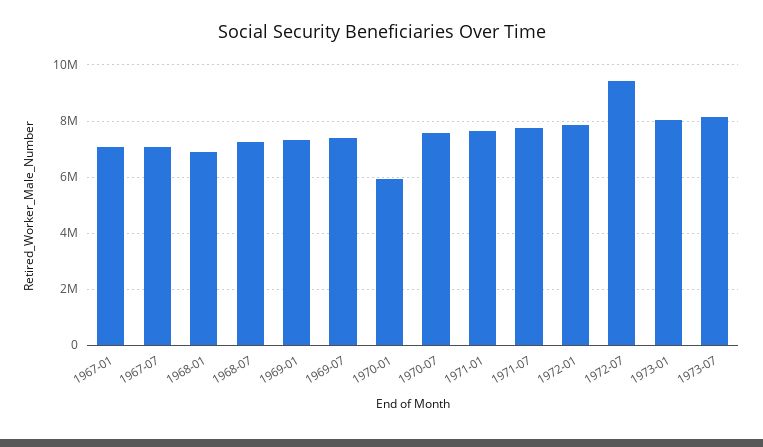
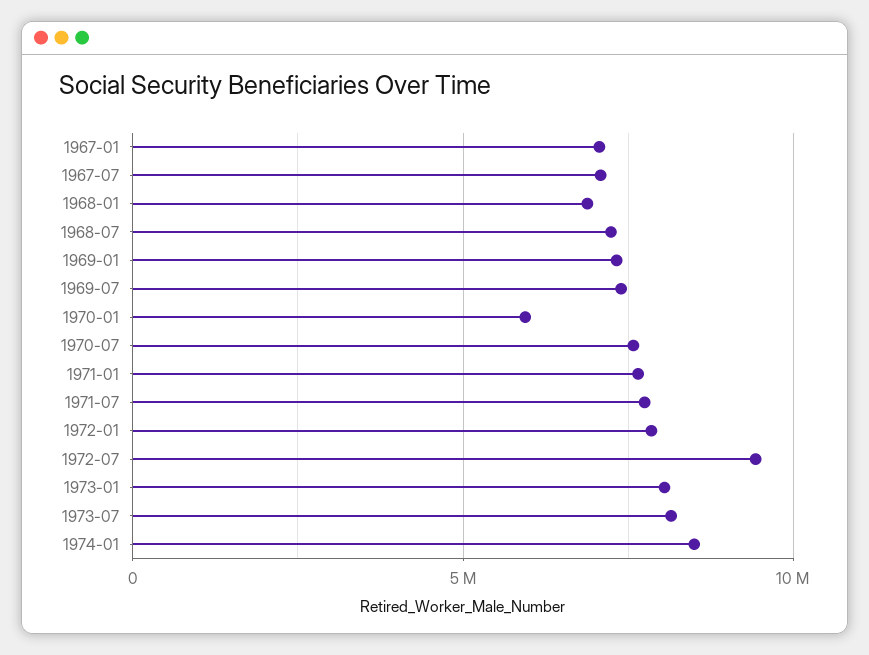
1974-01: none -> 8500000

